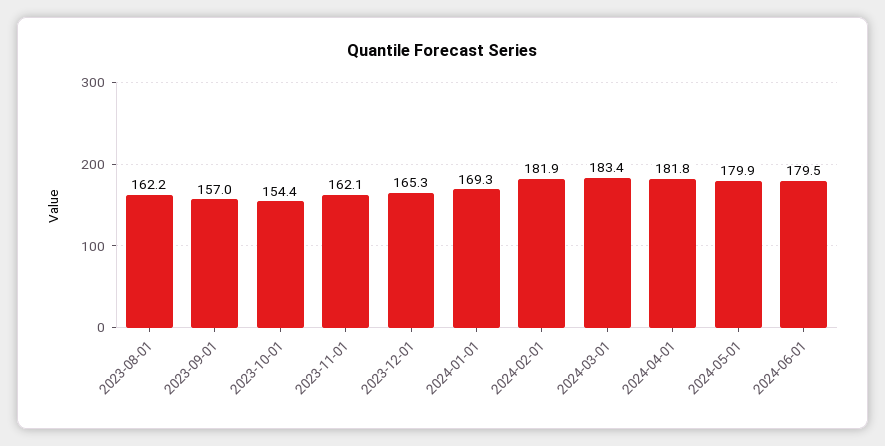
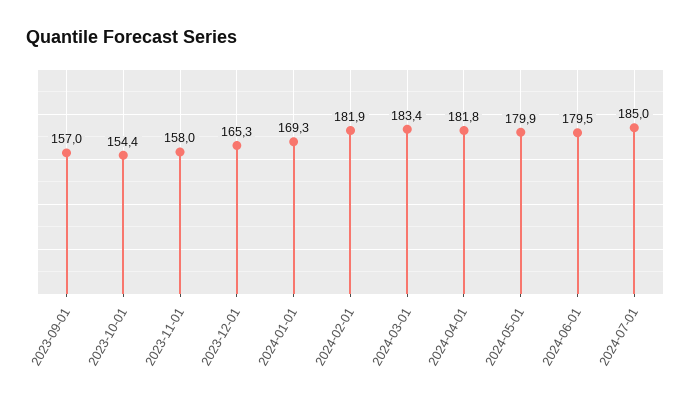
2023-08-01: 162.2 -> none
2023-11-01: 162.1 -> 158
2024-07-01: none -> 185

